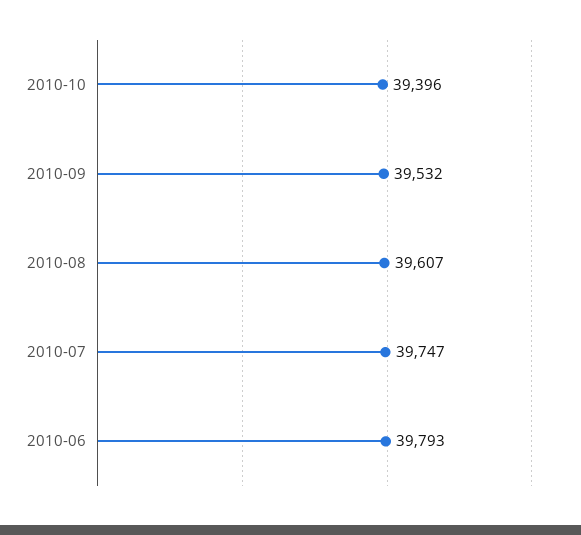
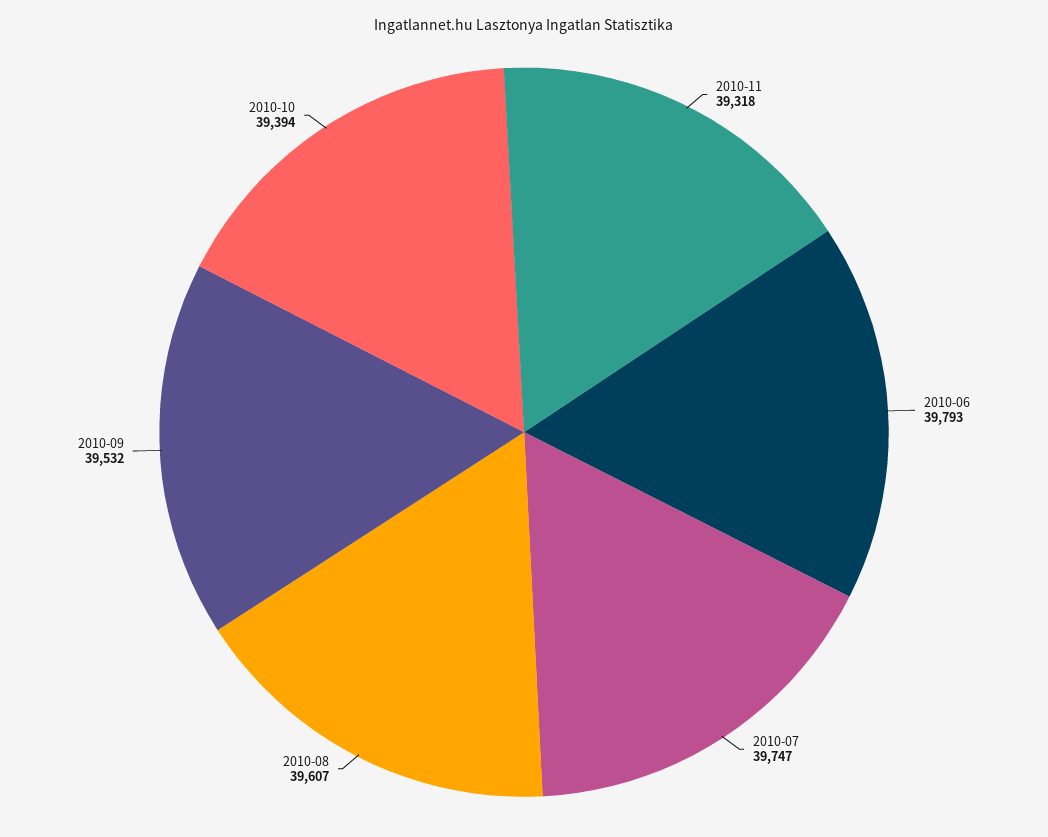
2010-10: 39396 -> 39394
2010-11: none -> 39318

